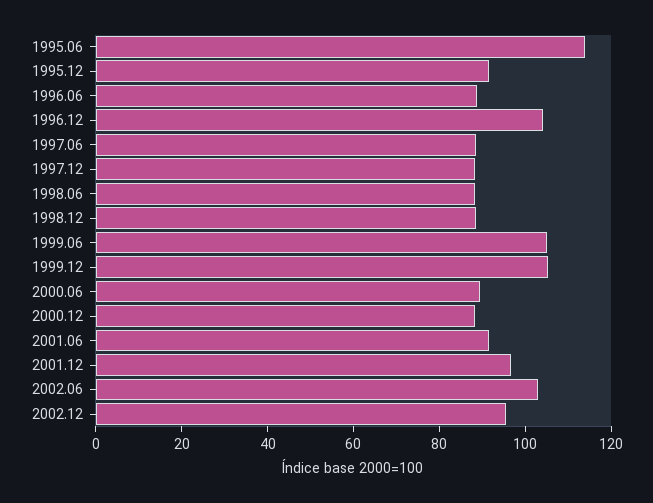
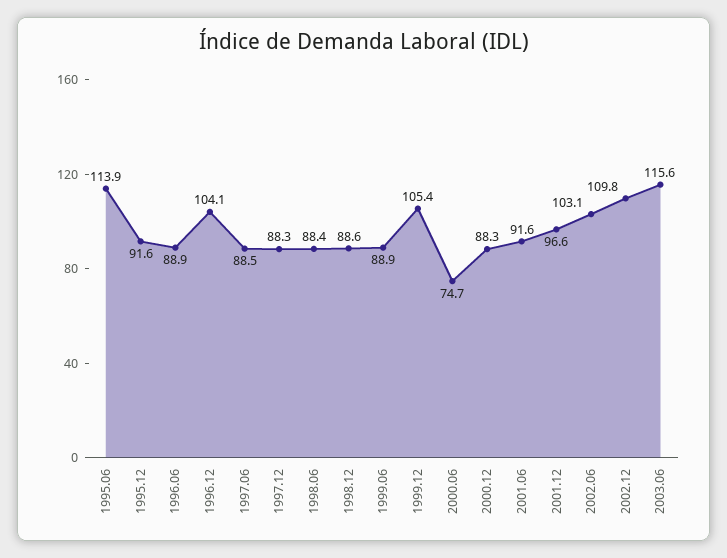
1999.06: 105 -> 88.9
2000.06: 90 -> 74.7
2002.12: 95 -> 109.8
2003.06: none -> 115.6

